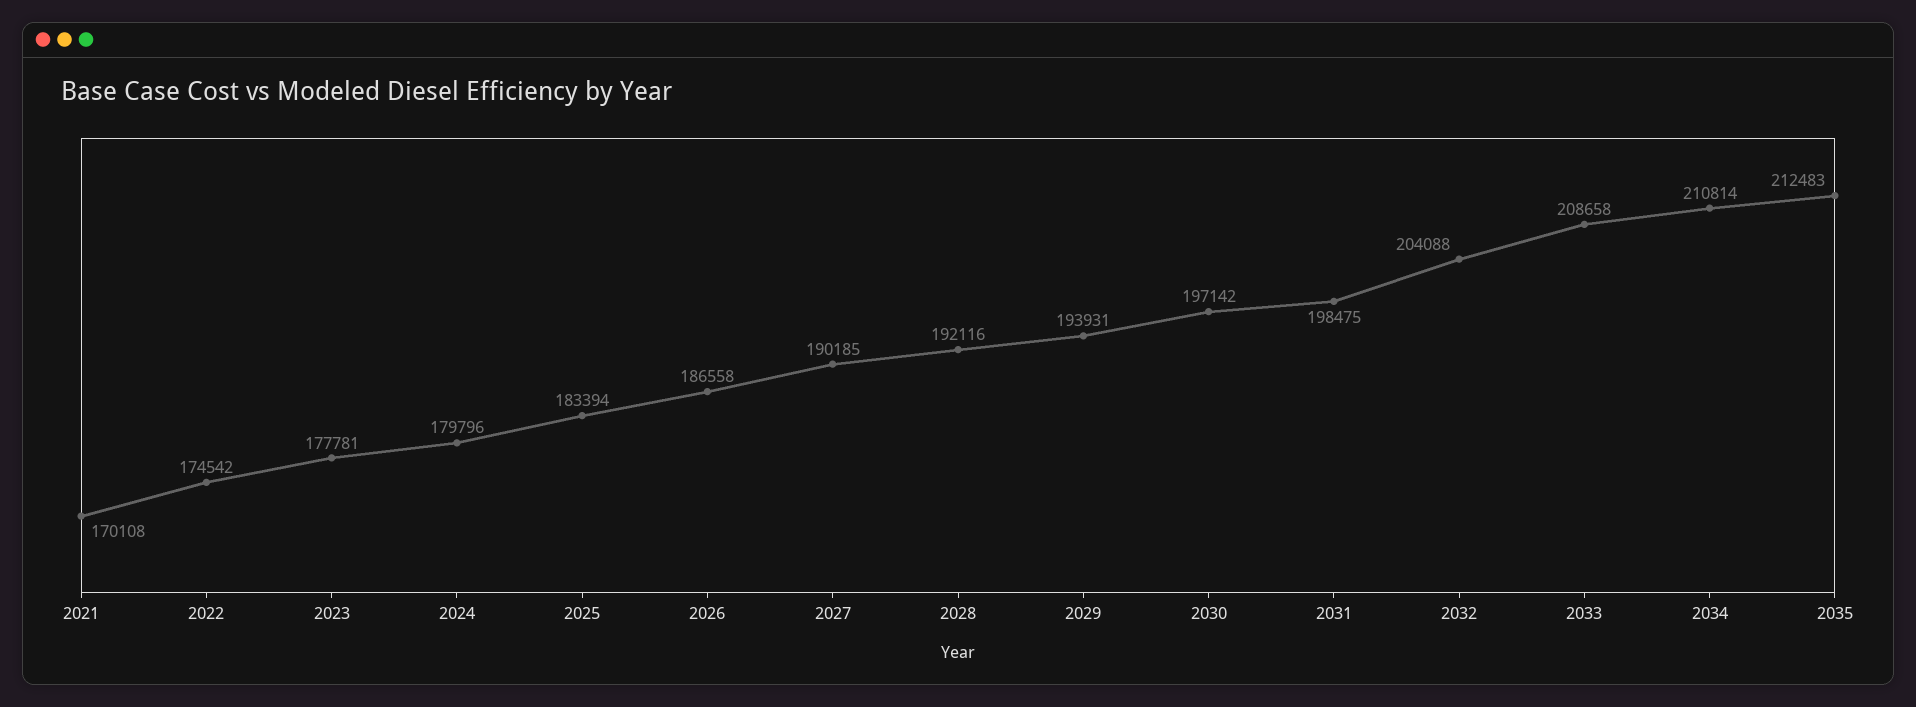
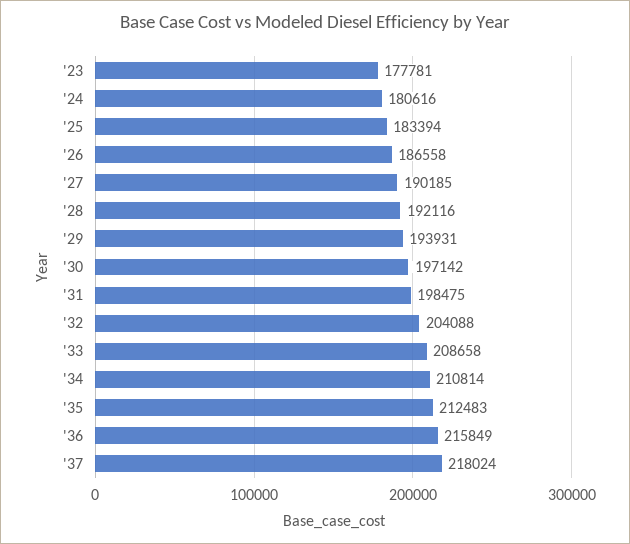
2021: 170108 -> none
2022: 174542 -> none
2024: 179796 -> 180616
'36: none -> 215849
'37: none -> 218024

